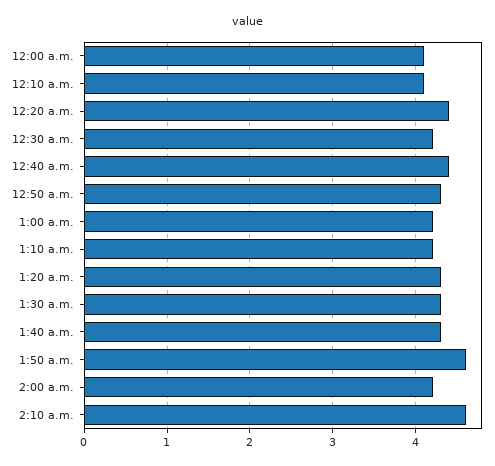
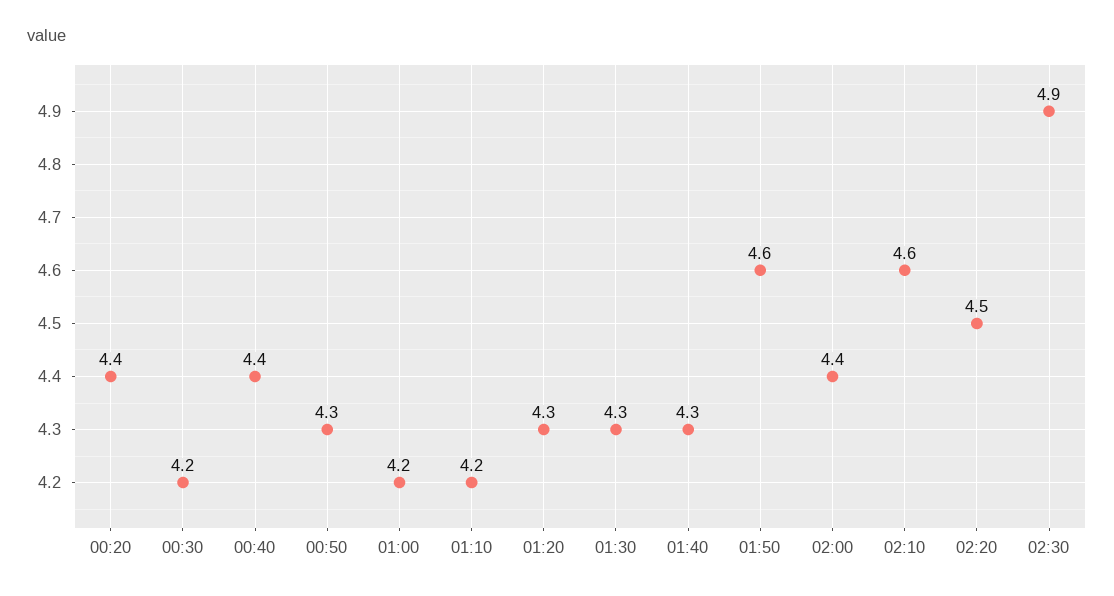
12:00 a.m.: 4.1 -> none
12:10 a.m.: 4.1 -> none
2:00 a.m.: 4.2 -> 4.4
02:20: none -> 4.5
02:30: none -> 4.9

